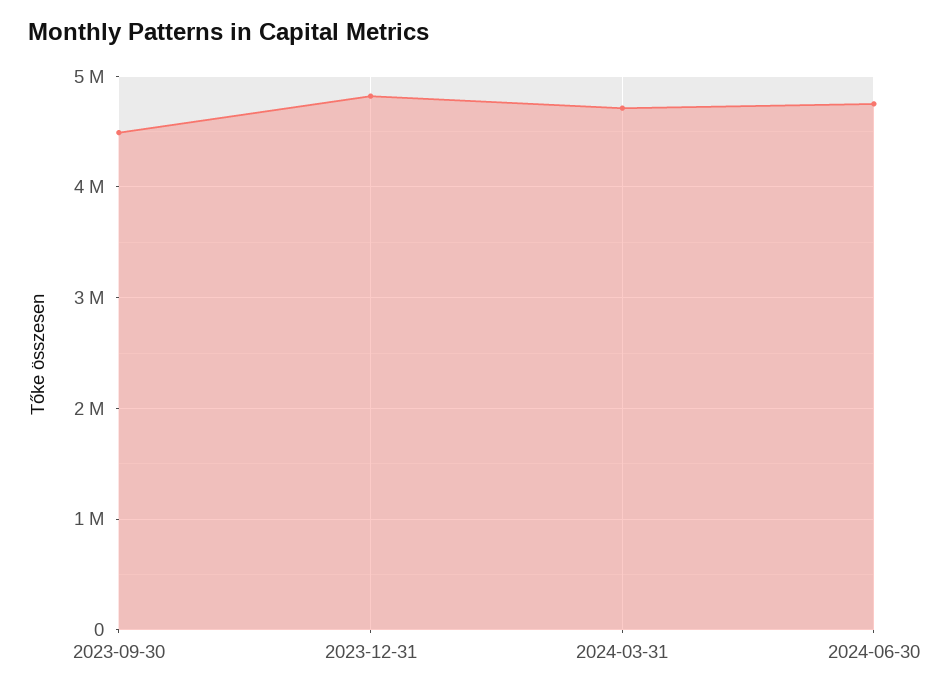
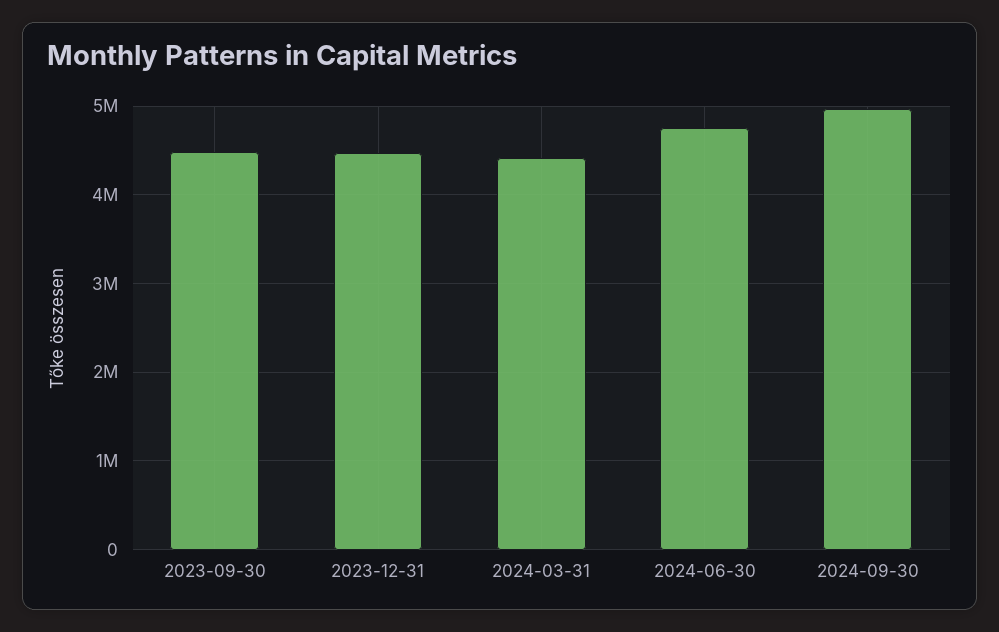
2023-12-31: 4800000 -> 4500000
2024-03-31: 4700000 -> 4400000
2024-09-30: none -> 5000000

